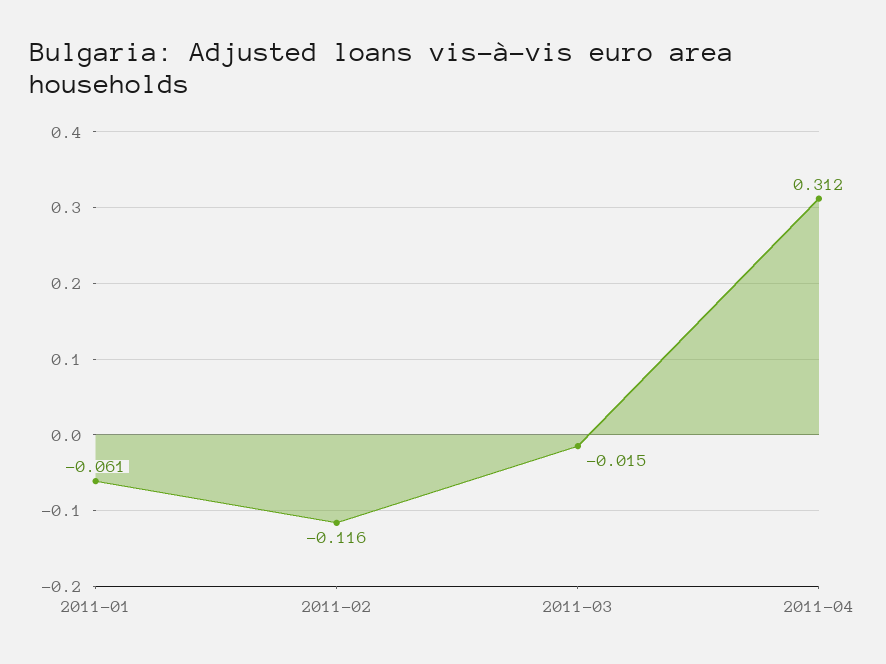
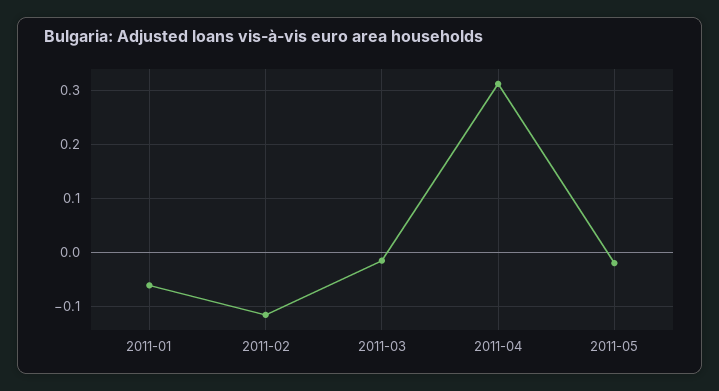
2011-05: none -> -0.02

